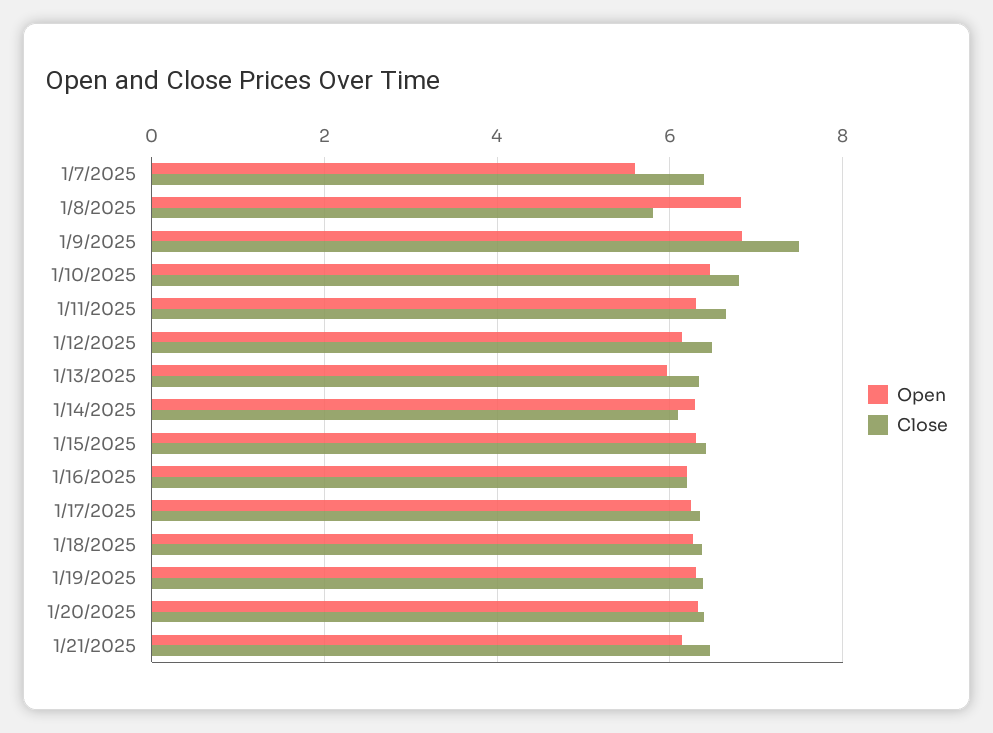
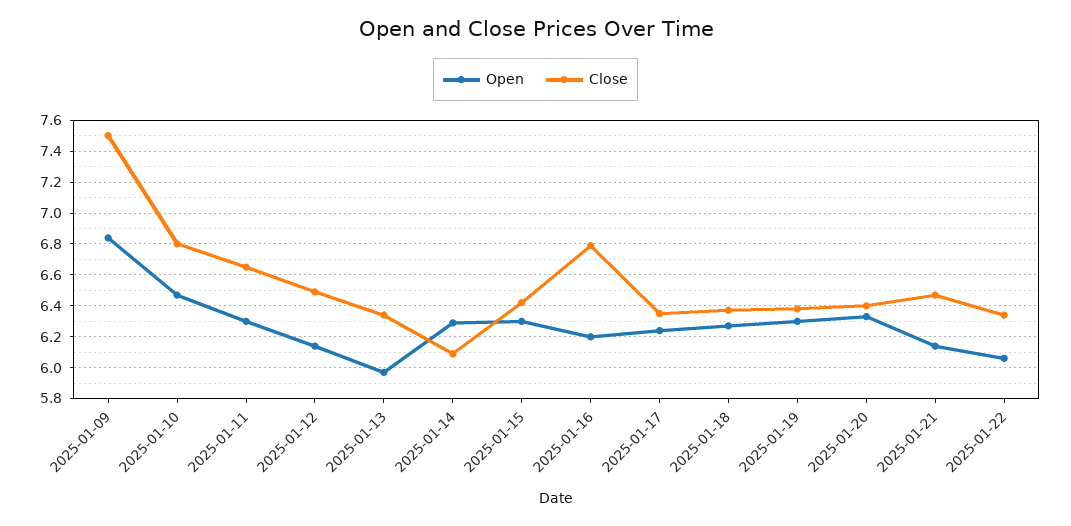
Open, 1/7/2025: 5.6 -> none
Close, 1/7/2025: 6.4 -> none
Open, 1/8/2025: 6.8 -> none
Close, 1/8/2025: 5.8 -> none
Close, 1/16/2025: 6.2 -> 6.8
Open, 2025-01-22: none -> 6.05
Close, 2025-01-22: none -> 6.35

